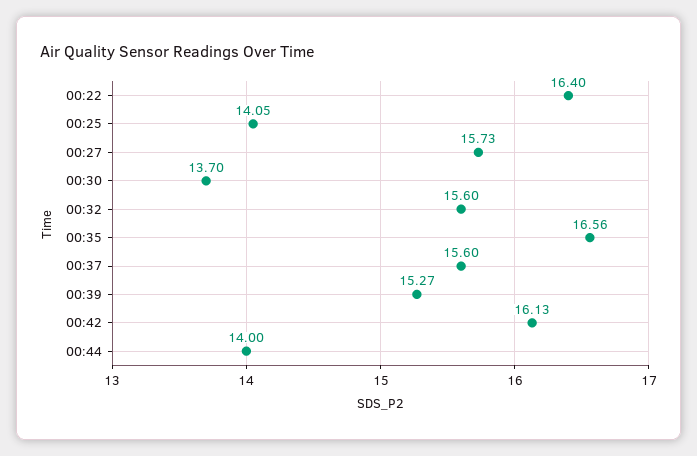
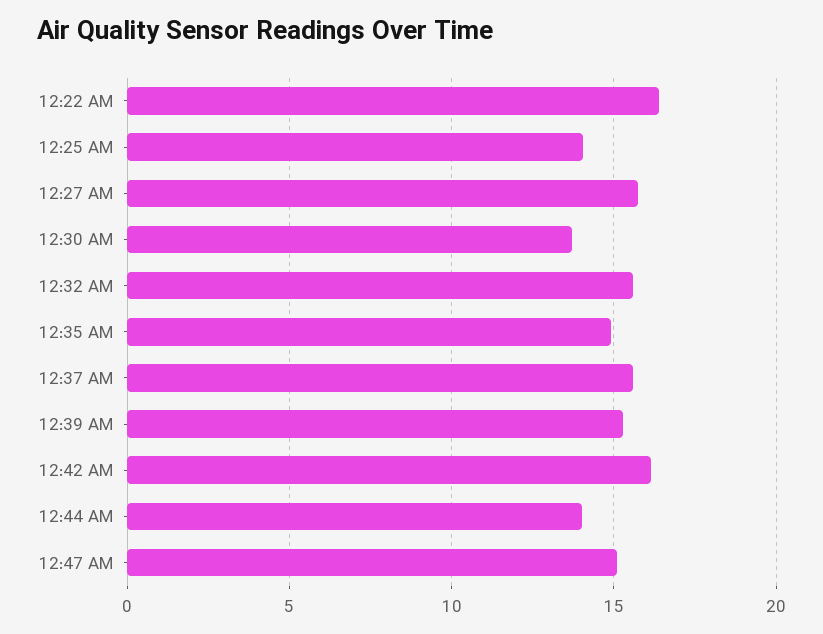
00:35: 16.56 -> 15
12:47 AM: none -> 15

